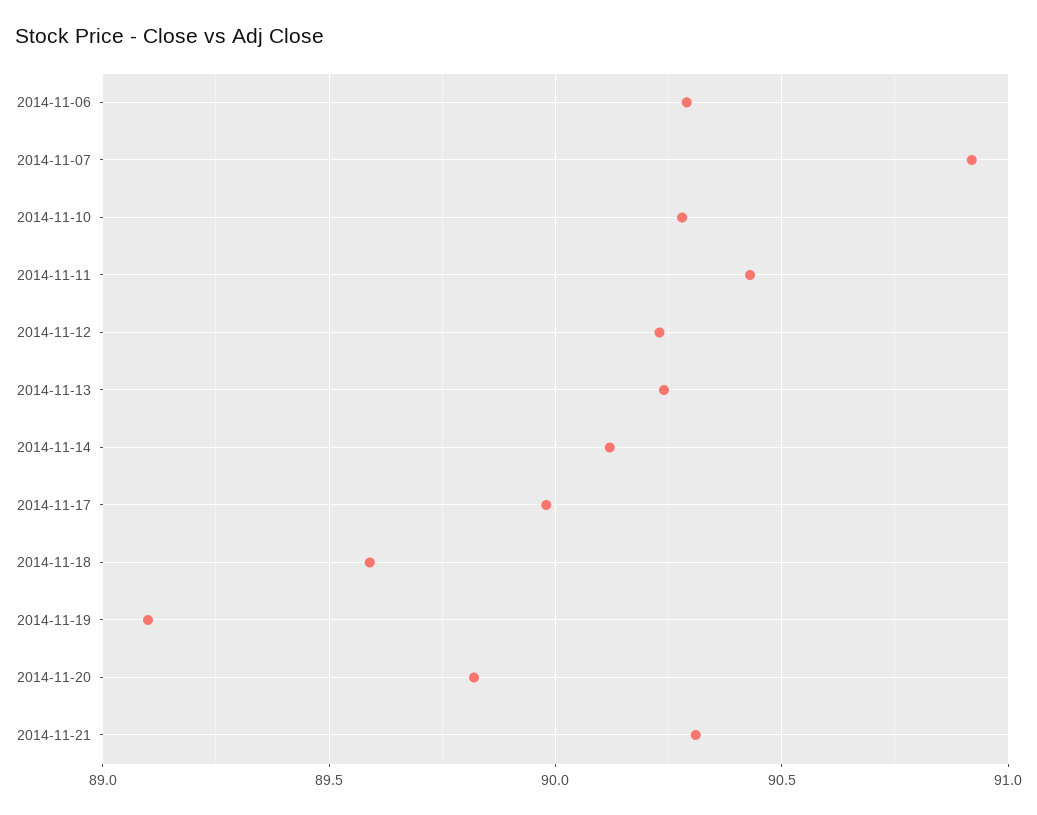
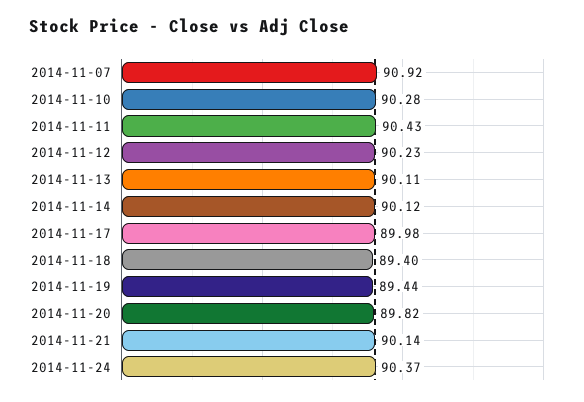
2014-11-06: 90.3 -> none
2014-11-13: 90.25 -> 90.11
2014-11-18: 89.6 -> 89.4
2014-11-19: 89.1 -> 89.44
2014-11-21: 90.3 -> 90.14
2014-11-24: none -> 90.37

